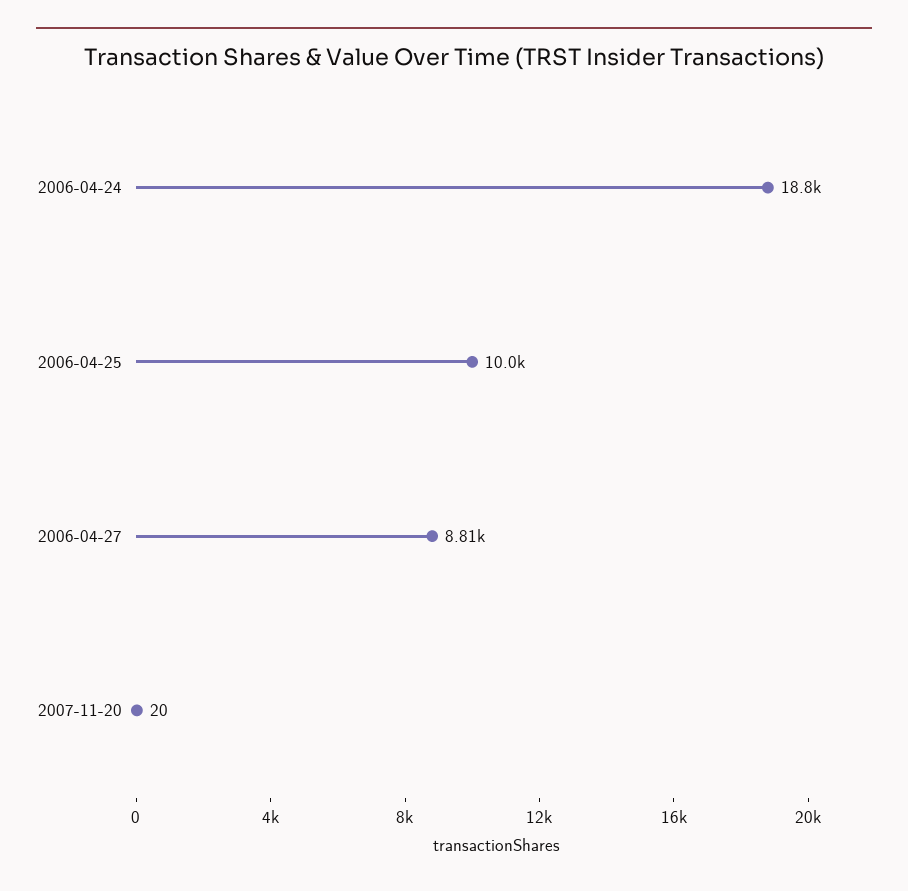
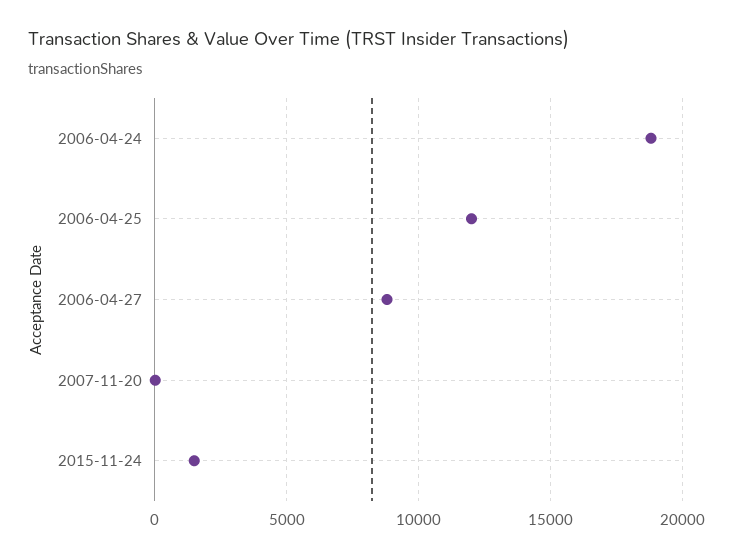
2006-04-25: 10000 -> 12000
2015-11-24: none -> 1500

